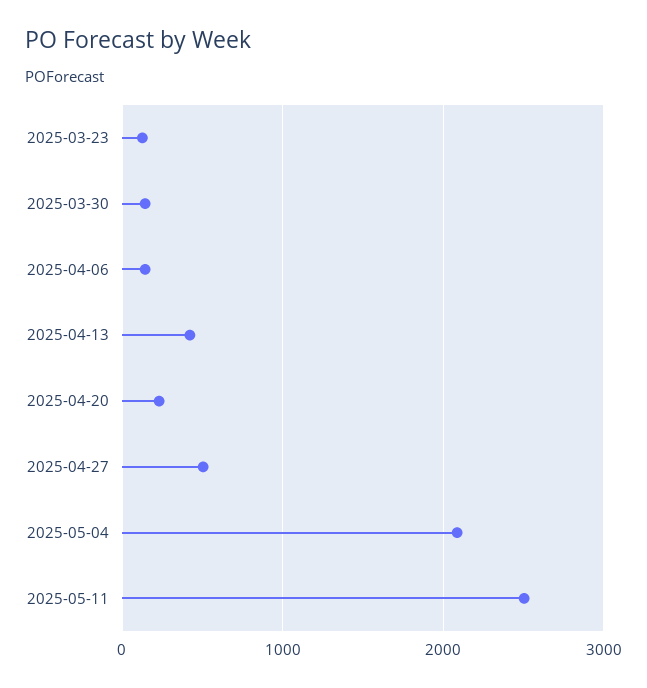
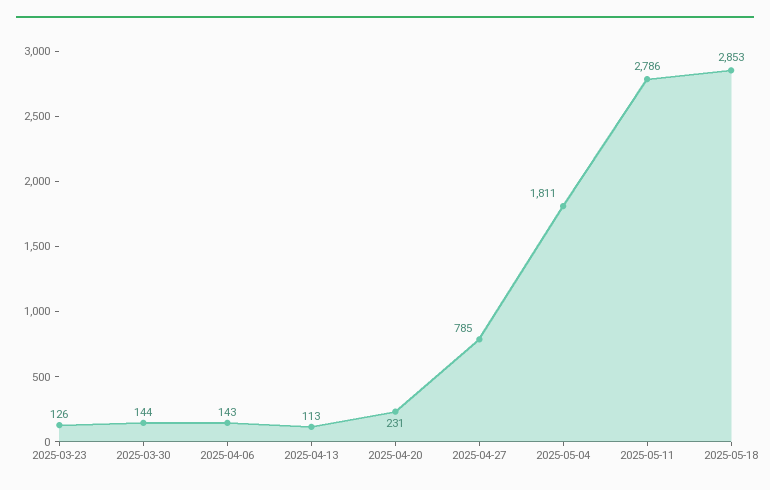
2025-04-13: 400 -> 113
2025-04-27: 500 -> 785
2025-05-04: 2100 -> 1811
2025-05-11: 2500 -> 2786
2025-05-18: none -> 2853

